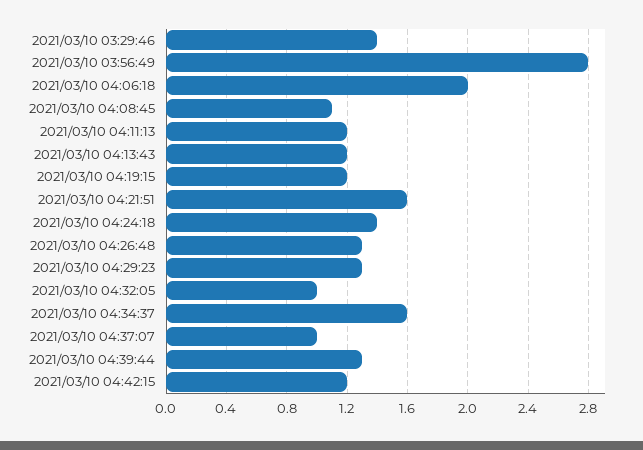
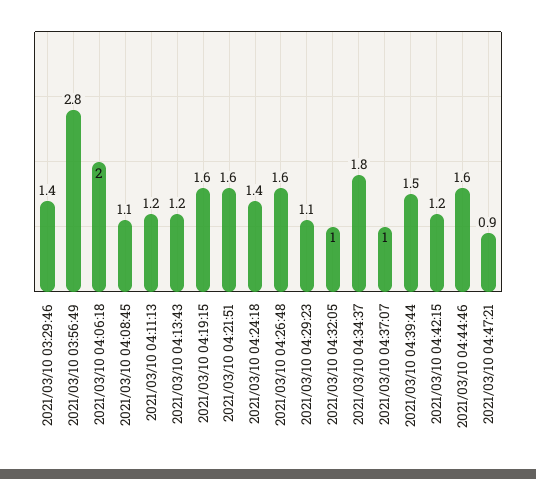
2021/03/10 04:19:15: 1.2 -> 1.6
2021/03/10 04:26:48: 1.3 -> 1.6
2021/03/10 04:29:23: 1.3 -> 1.1
2021/03/10 04:34:37: 1.6 -> 1.8
2021/03/10 04:39:44: 1.3 -> 1.5
2021/03/10 04:44:46: none -> 1.6
2021/03/10 04:47:21: none -> 0.9

